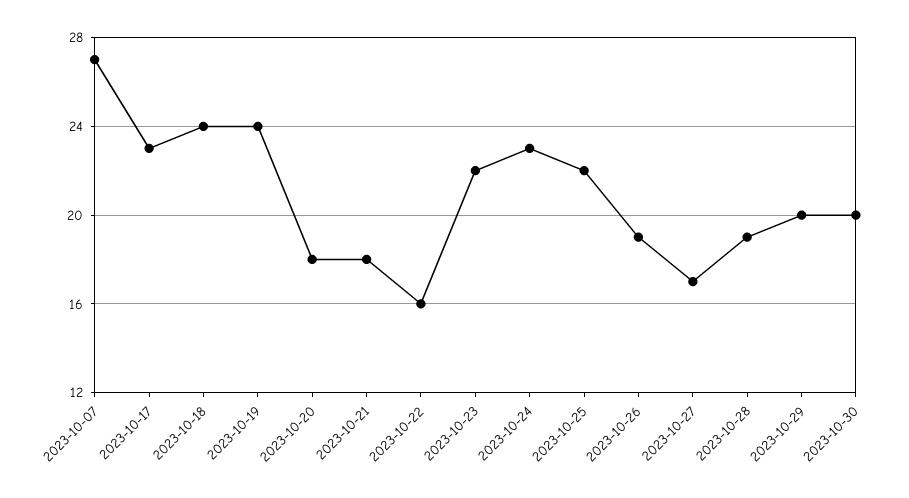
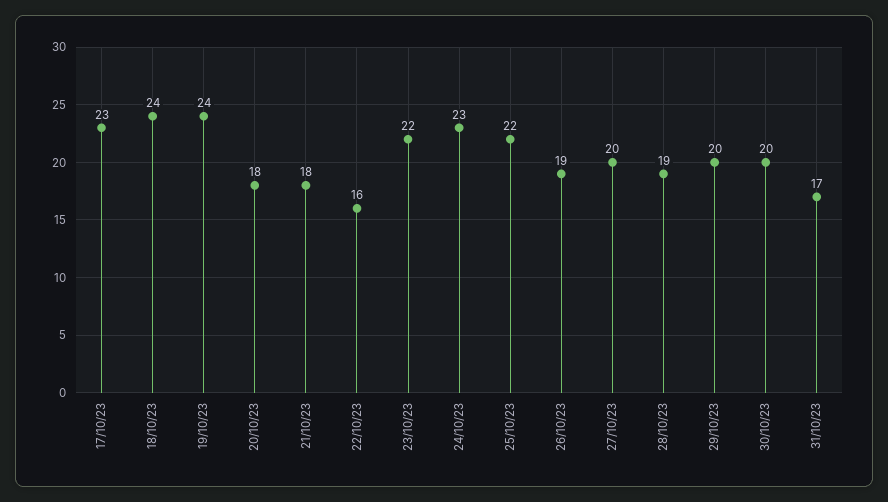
2023-10-07: 27 -> none
2023-10-27: 17 -> 20
31/10/23: none -> 17

